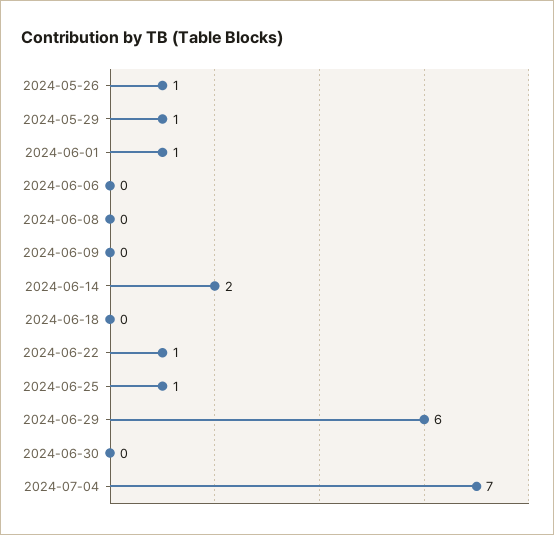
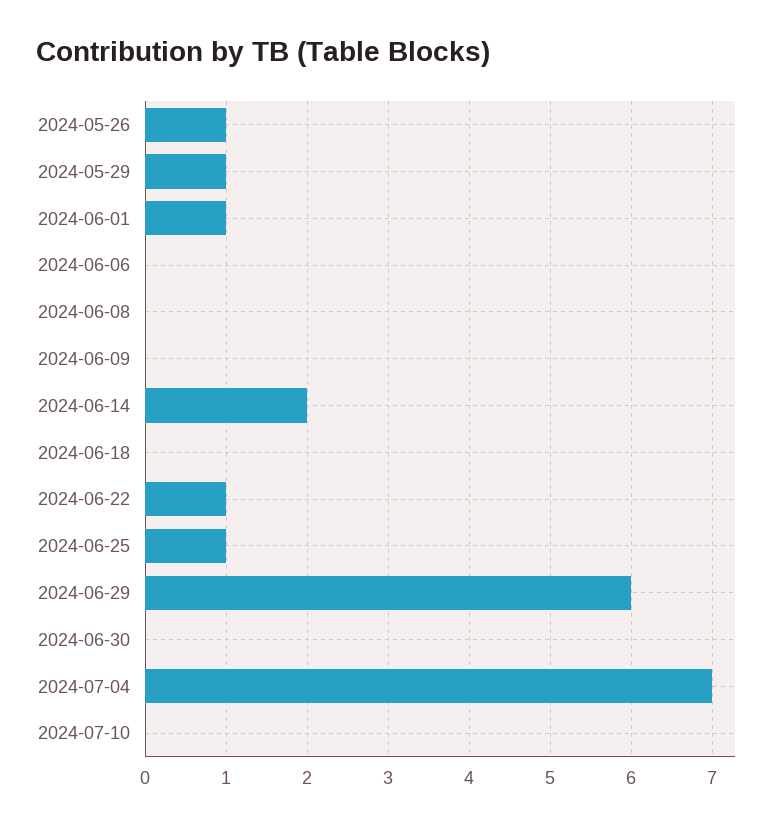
2024-07-10: none -> 0

